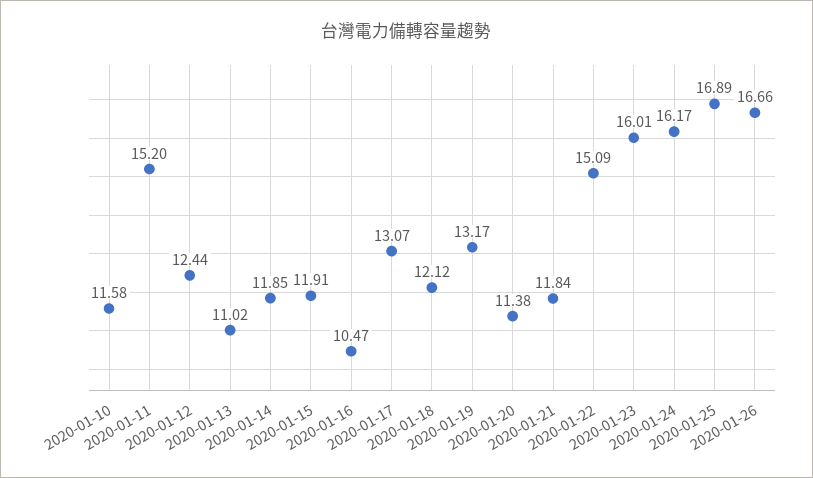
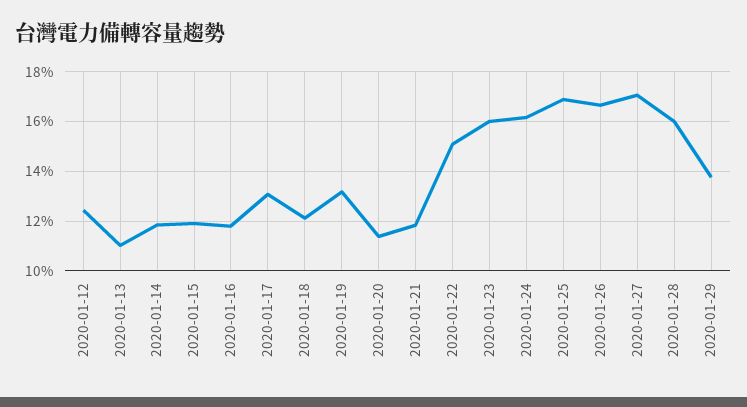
2020-01-10: 11.58 -> none
2020-01-11: 15.2 -> none
2020-01-16: 10.47 -> 11.75
2020-01-27: none -> 17
2020-01-28: none -> 16
2020-01-29: none -> 13.75

